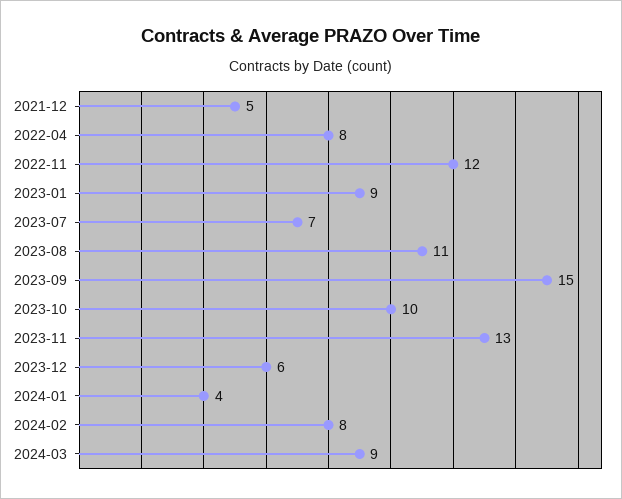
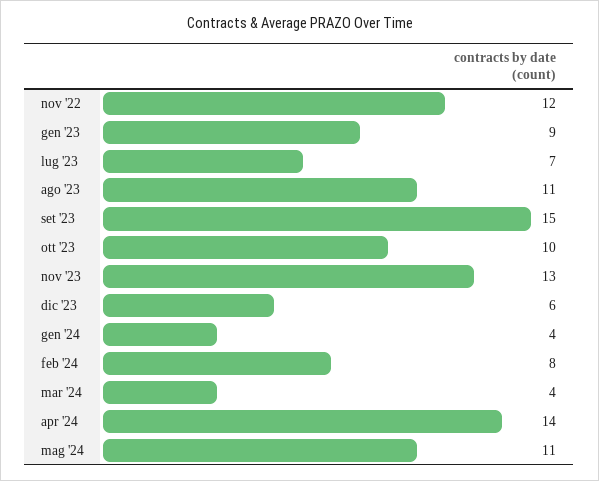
2021-12: 5 -> none
2022-04: 8 -> none
2024-03: 9 -> 4
apr '24: none -> 14
mag '24: none -> 11

